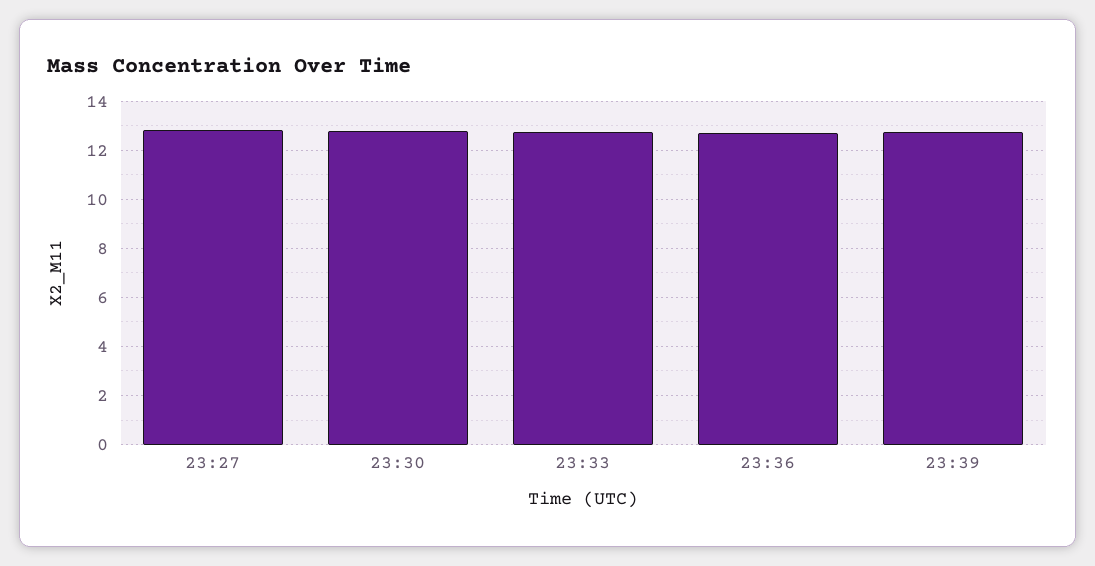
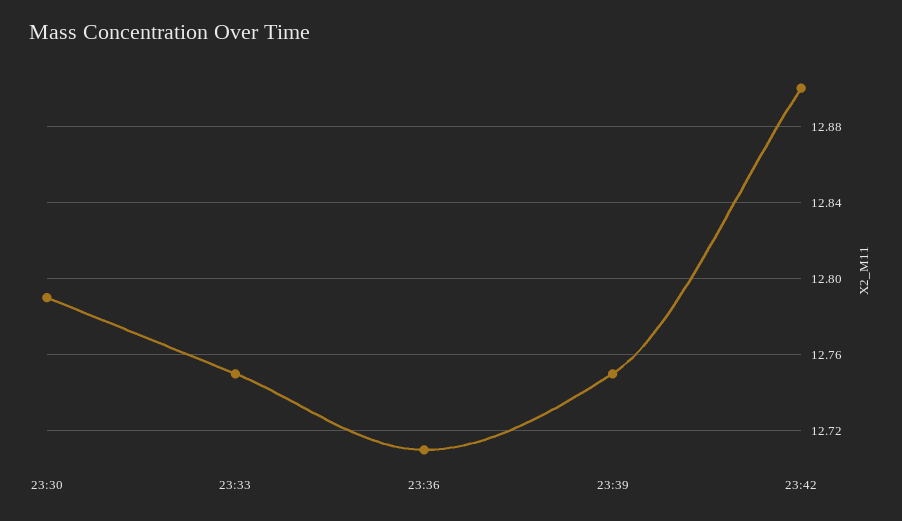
23:27: 12.75 -> none
23:42: none -> 12.9

